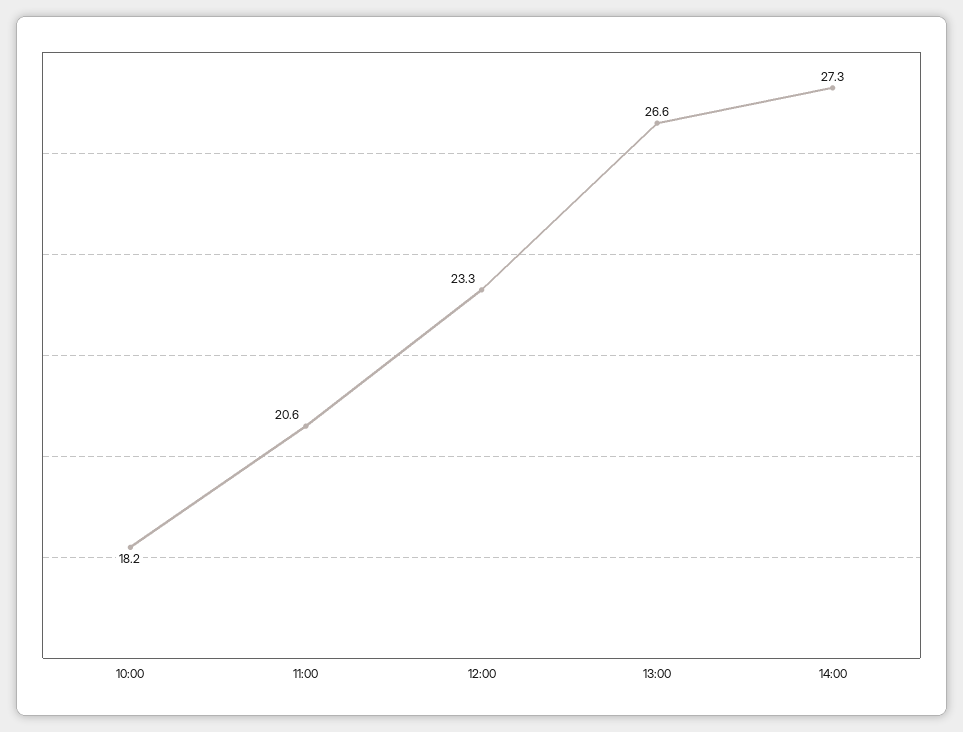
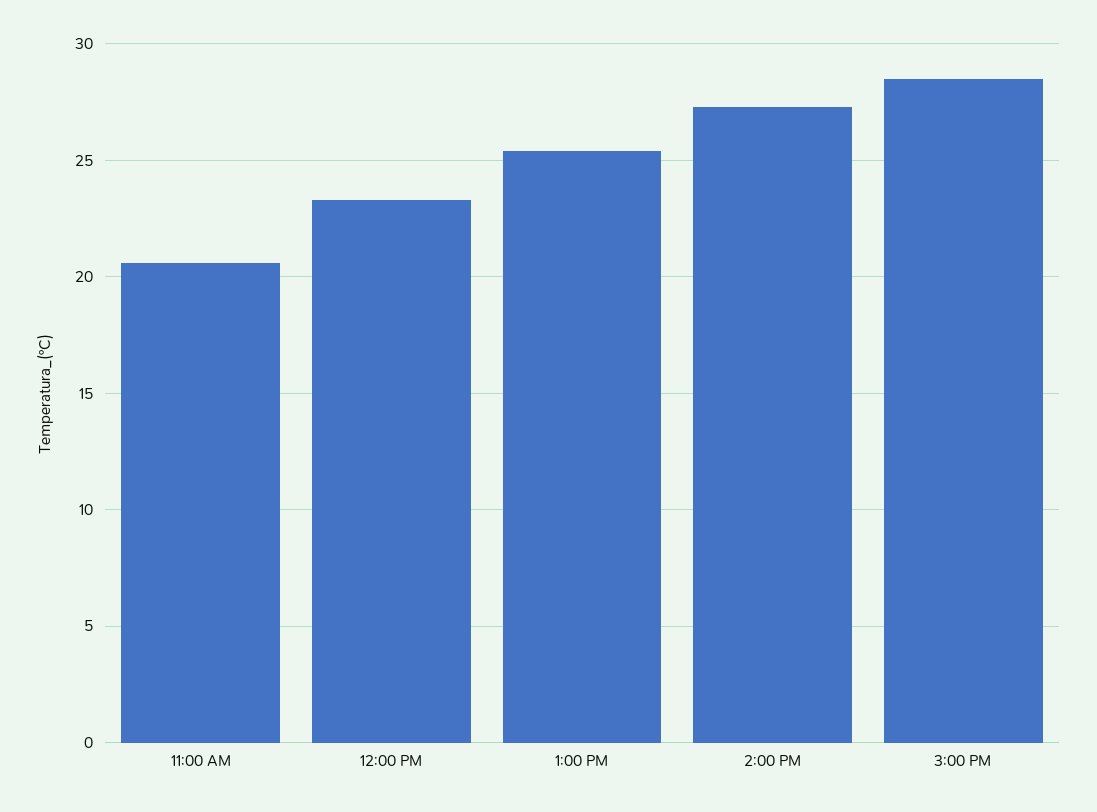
10:00: 18.2 -> none
13:00: 26.6 -> 25.5
3:00 PM: none -> 28.5

